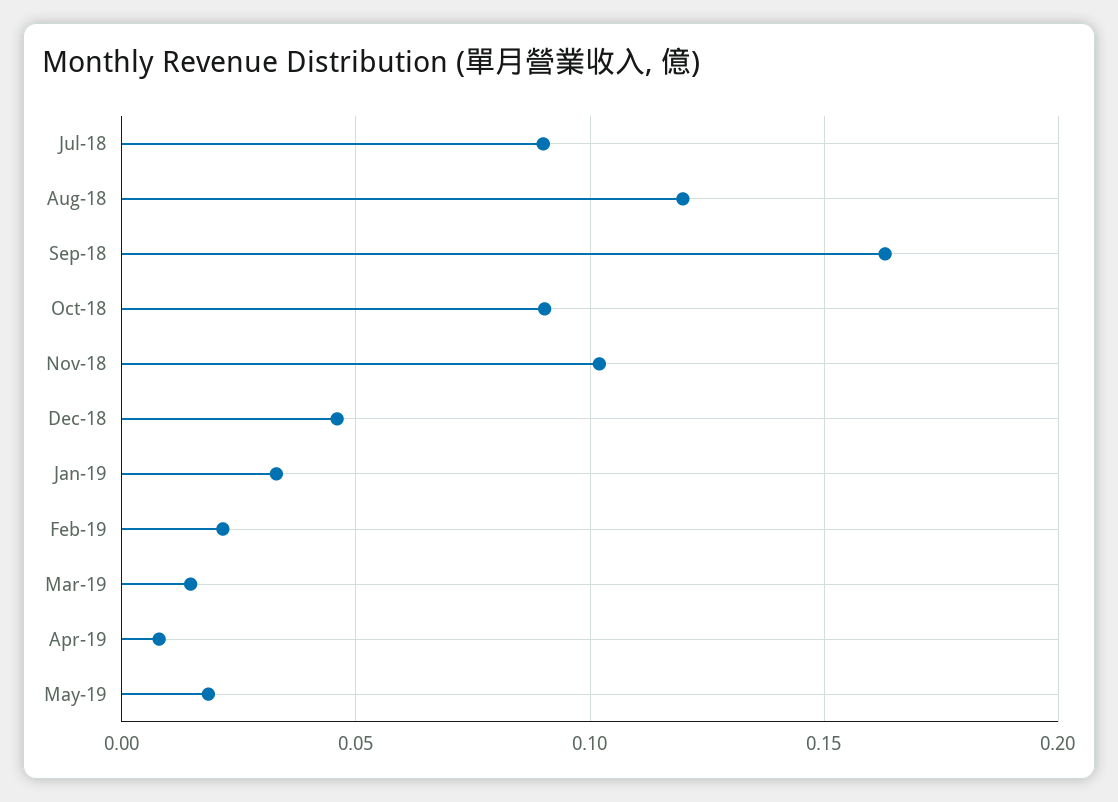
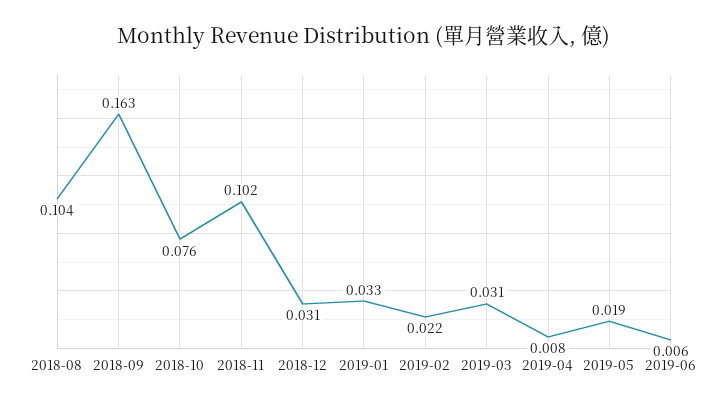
Jul-18: 0.09 -> none
Aug-18: 0.12 -> 0.104
Oct-18: 0.09 -> 0.076
Dec-18: 0.045 -> 0.031
Mar-19: 0.015 -> 0.031
2019-06: none -> 0.006

